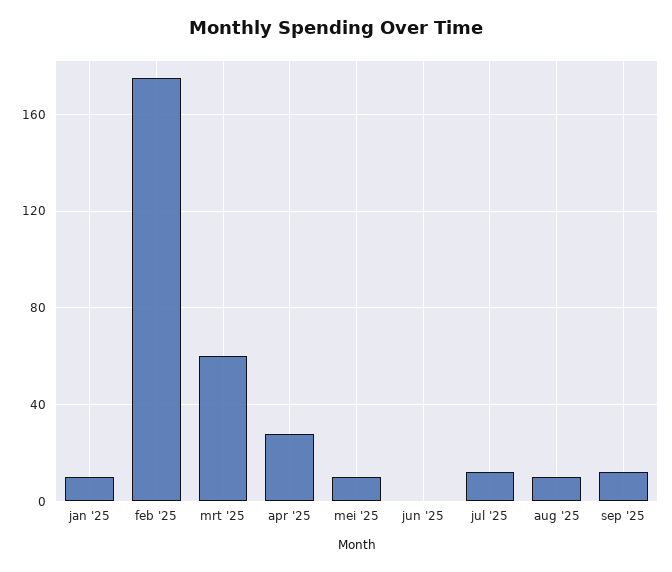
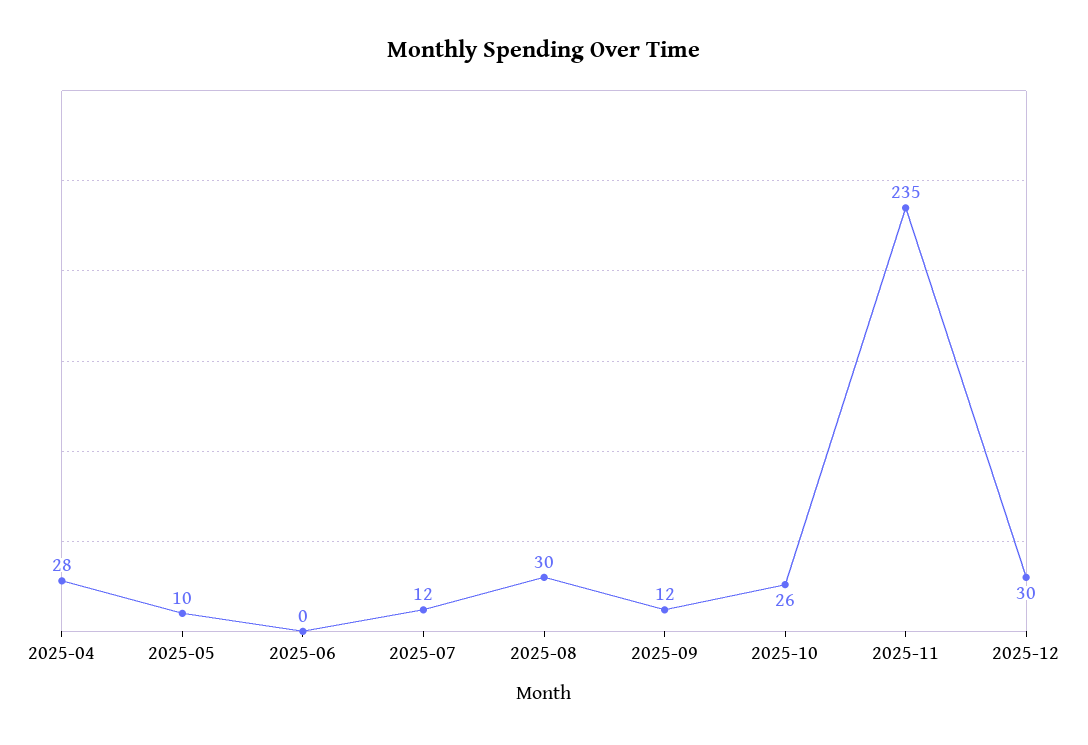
jan '25: 10 -> none
feb '25: 175 -> none
mrt '25: 60 -> none
aug '25: 10 -> 30
2025-10: none -> 26
2025-11: none -> 235
2025-12: none -> 30

